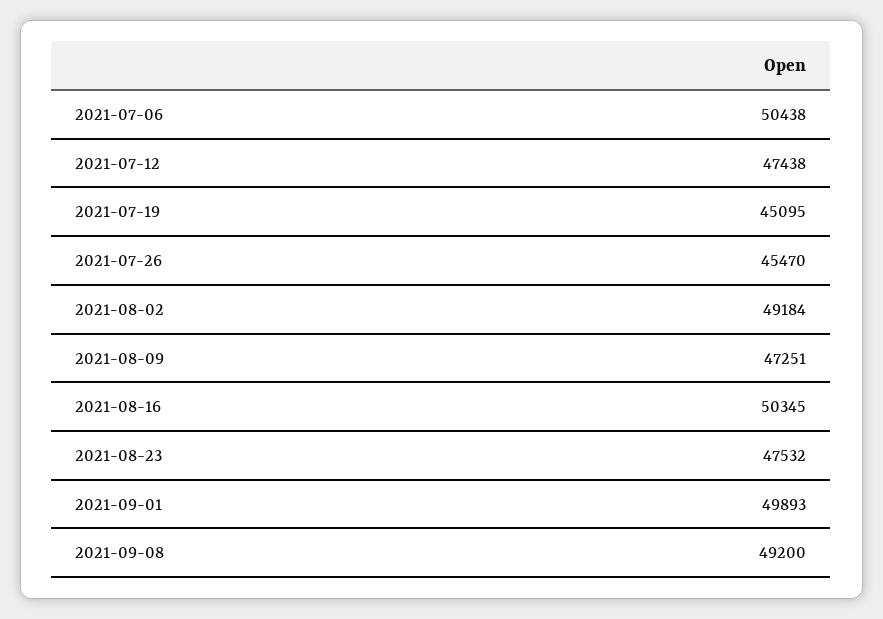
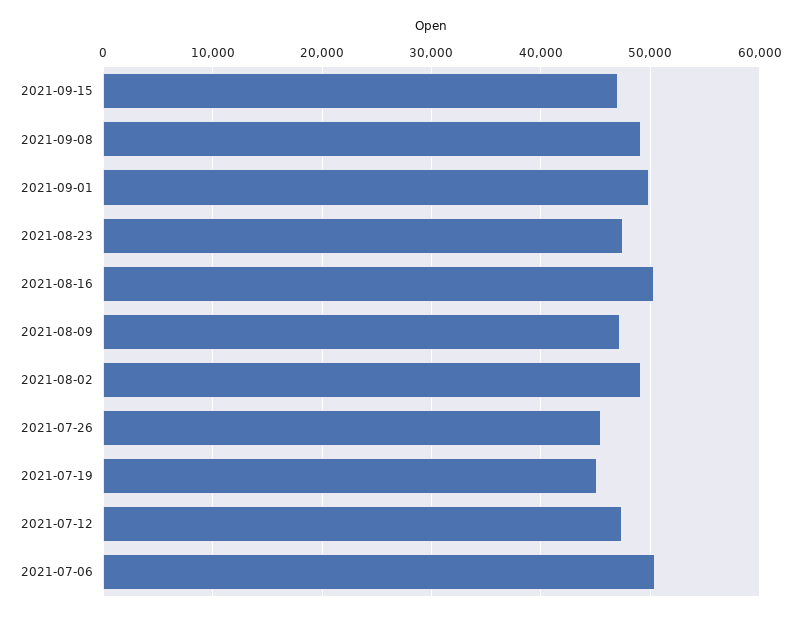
2021-09-15: none -> 47000

